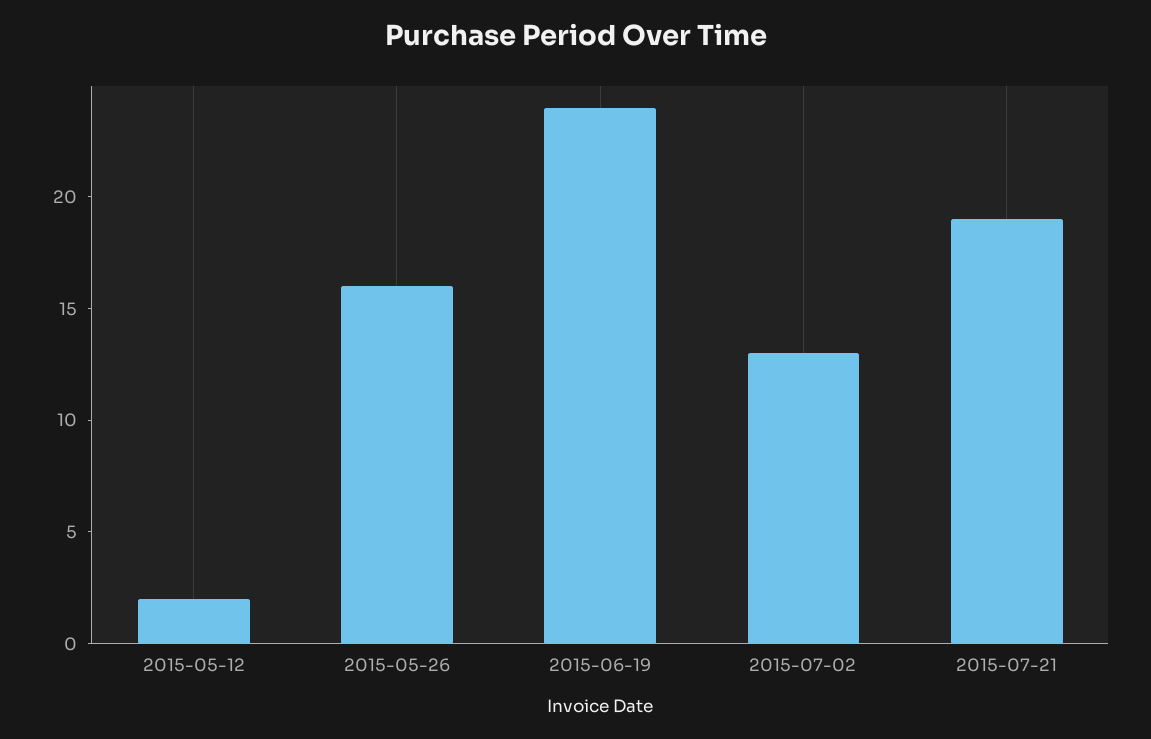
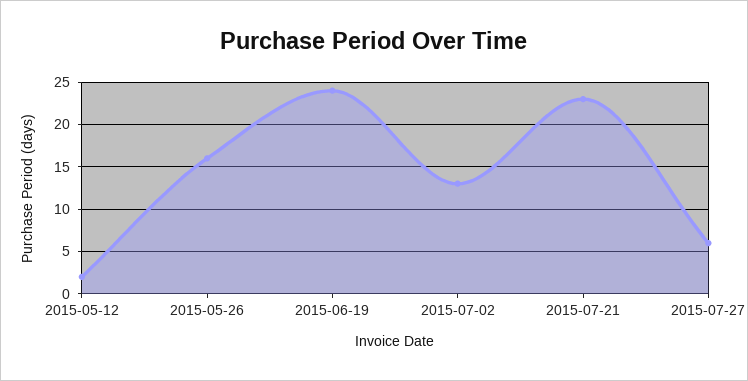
2015-07-21: 19 -> 23
2015-07-27: none -> 6

